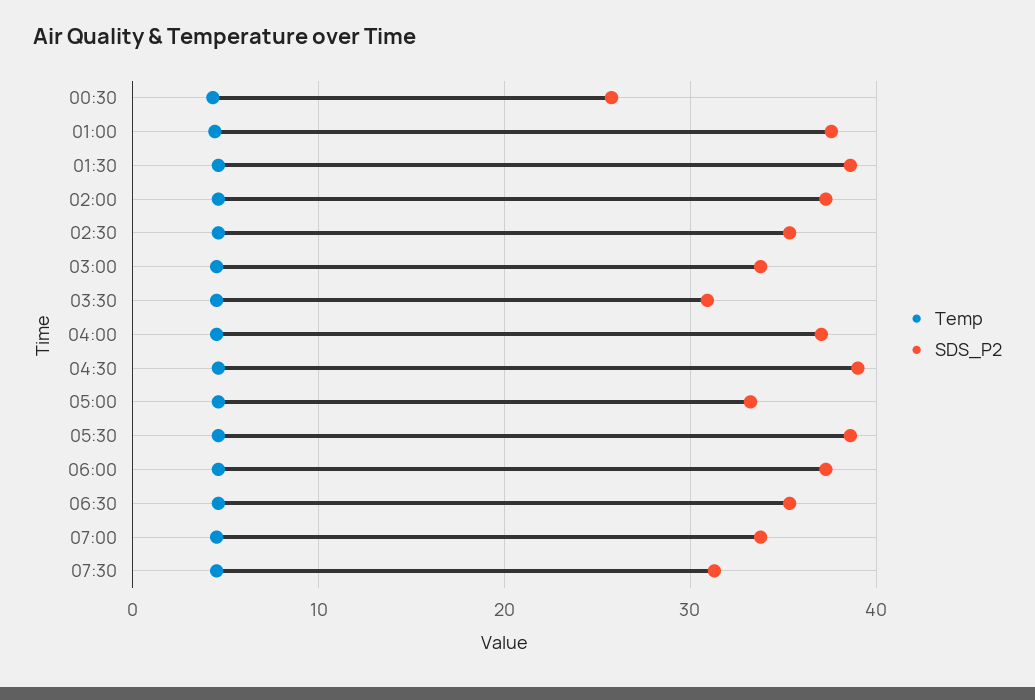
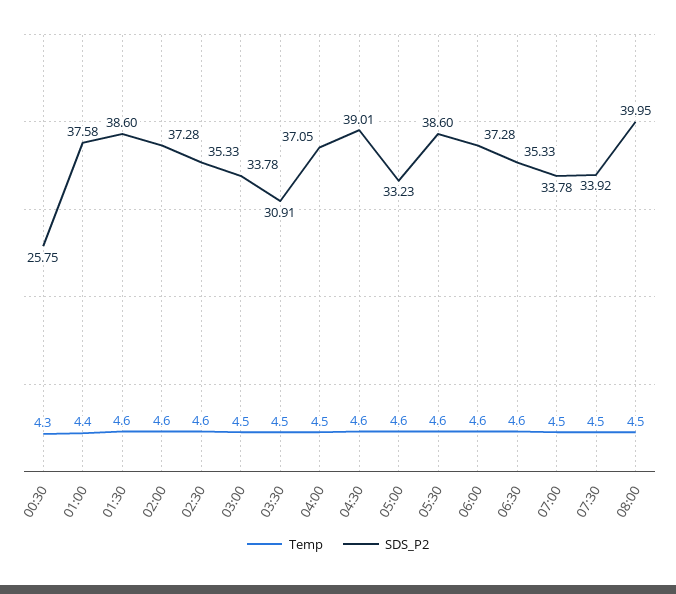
SDS_P2, 07:30: 31 -> 33.92
Temp, 08:00: none -> 4.5
SDS_P2, 08:00: none -> 39.95

